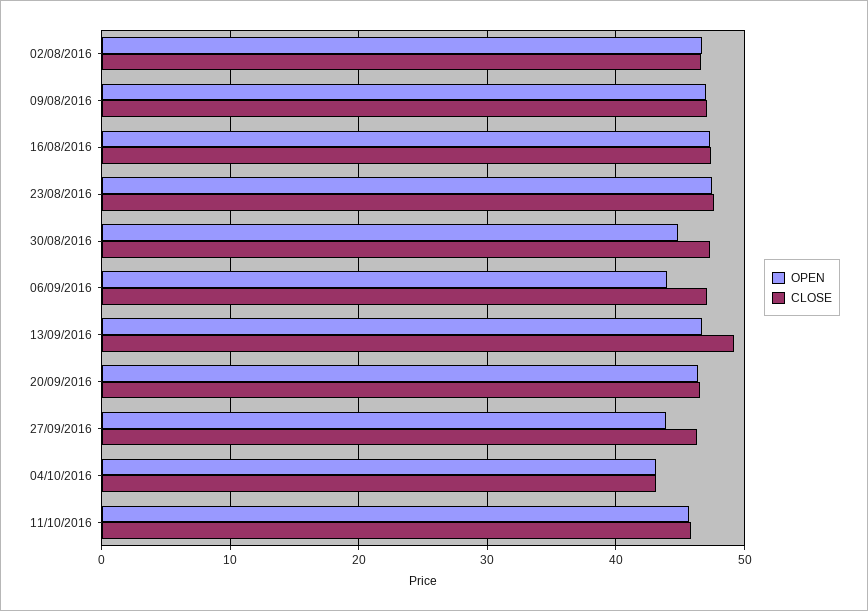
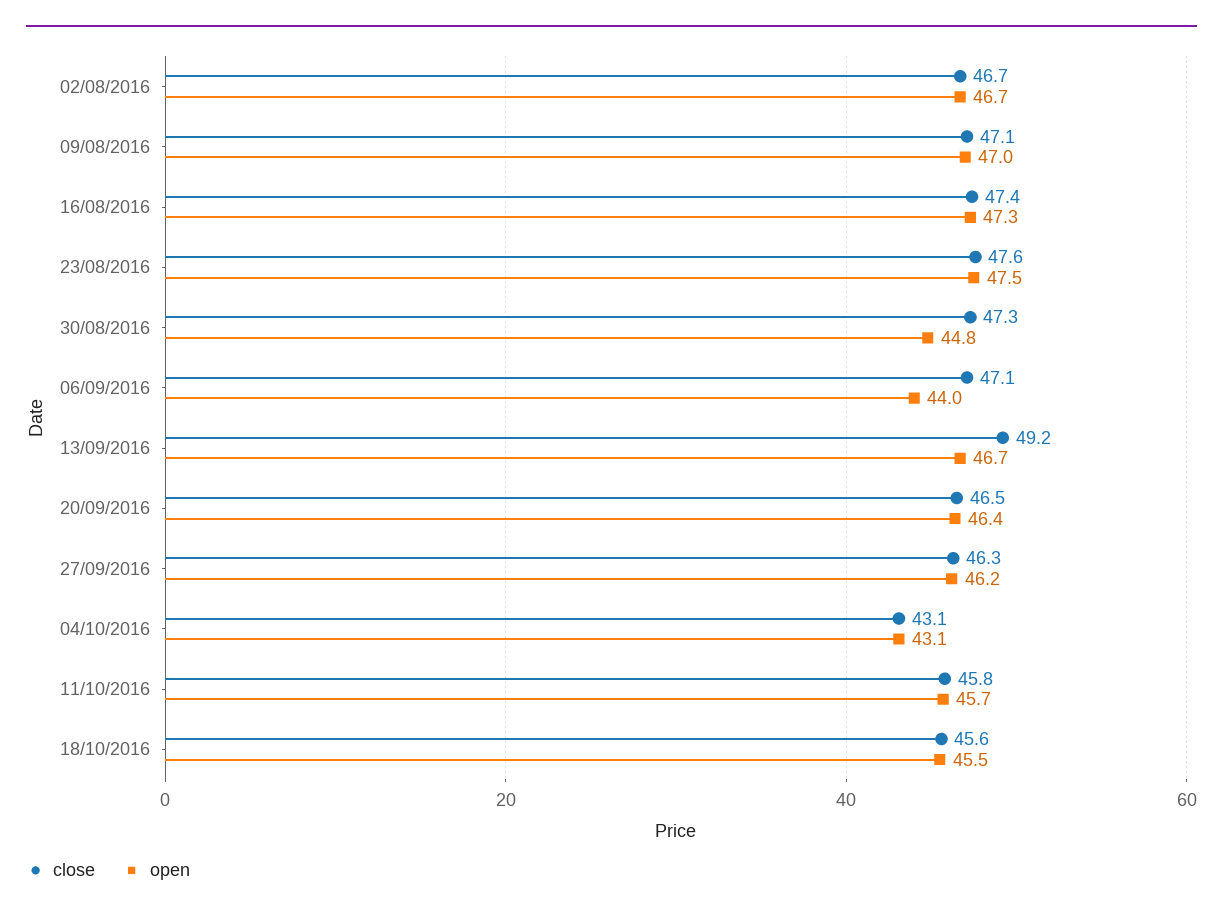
OPEN, 27/09/2016: 44 -> 46.2
CLOSE, 18/10/2016: none -> 45.6
OPEN, 18/10/2016: none -> 45.5

